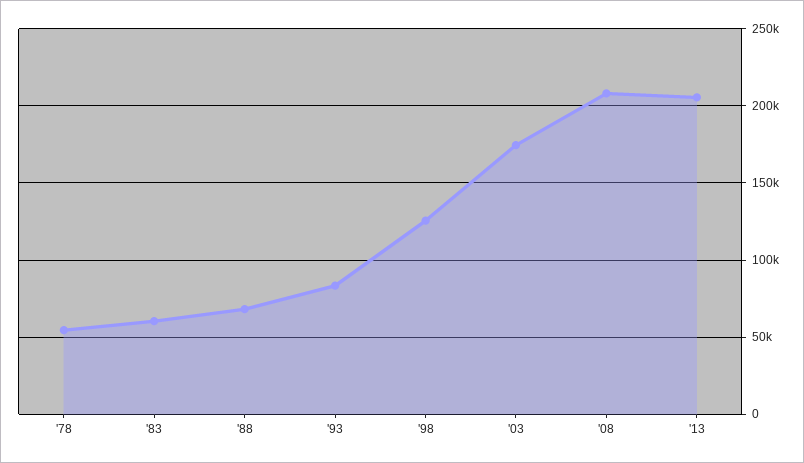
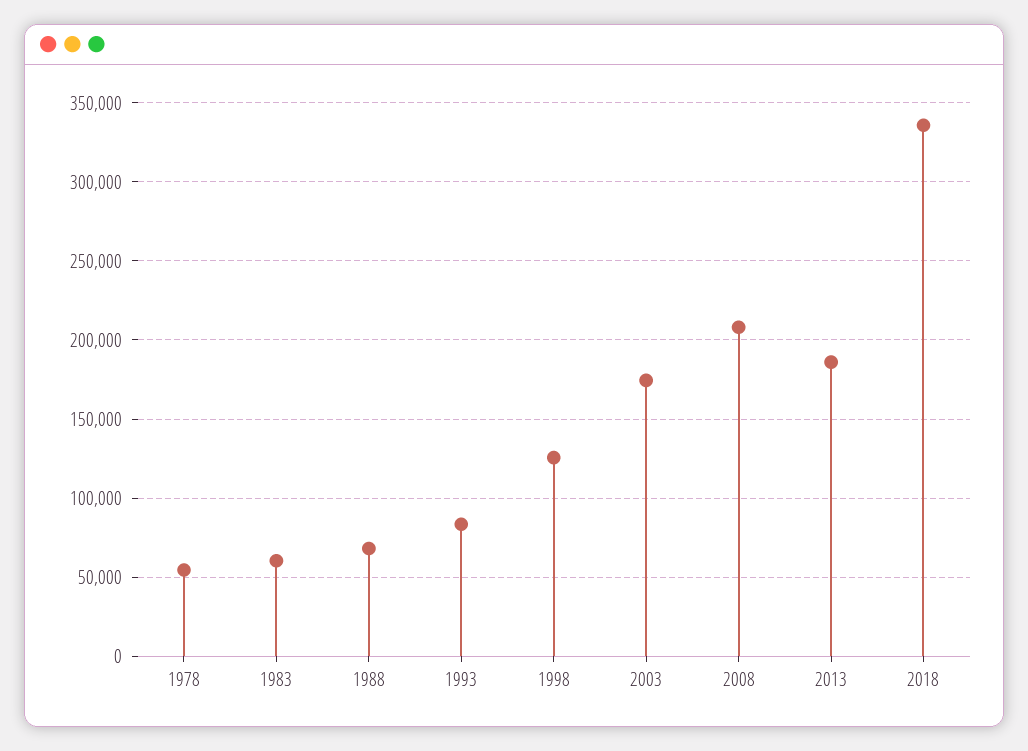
'13: 205000 -> 185000
2018: none -> 335000

